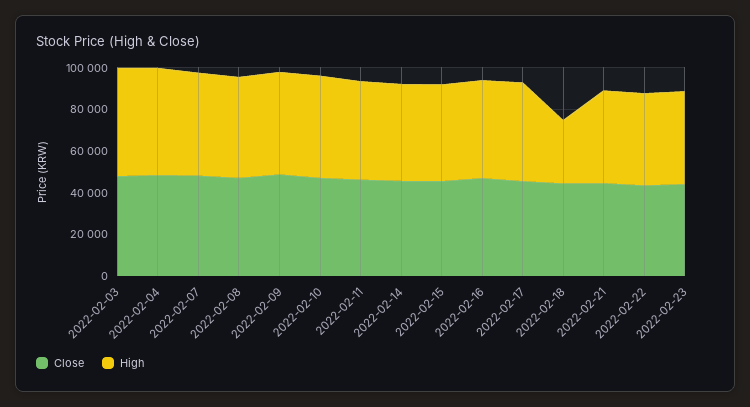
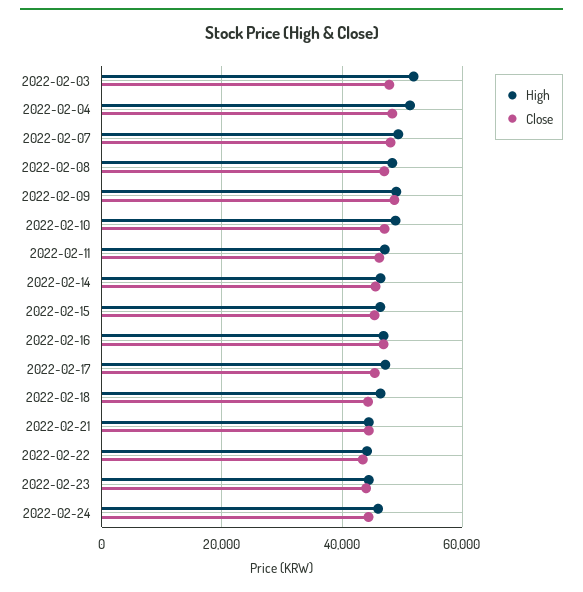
High, 2022-02-18: 30000 -> 46000
High, 2022-02-24: none -> 46000
Close, 2022-02-24: none -> 44000

